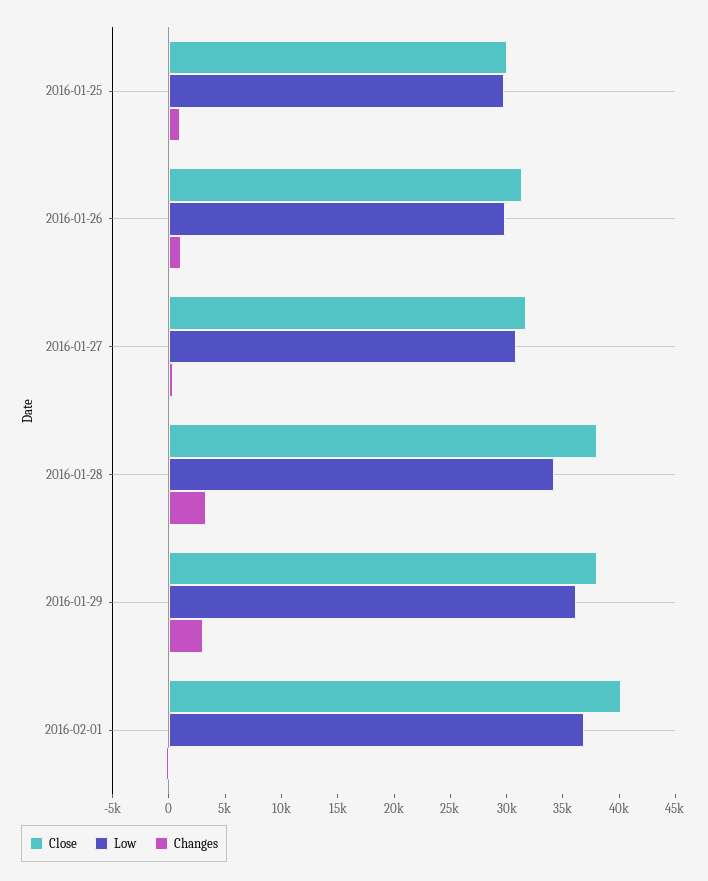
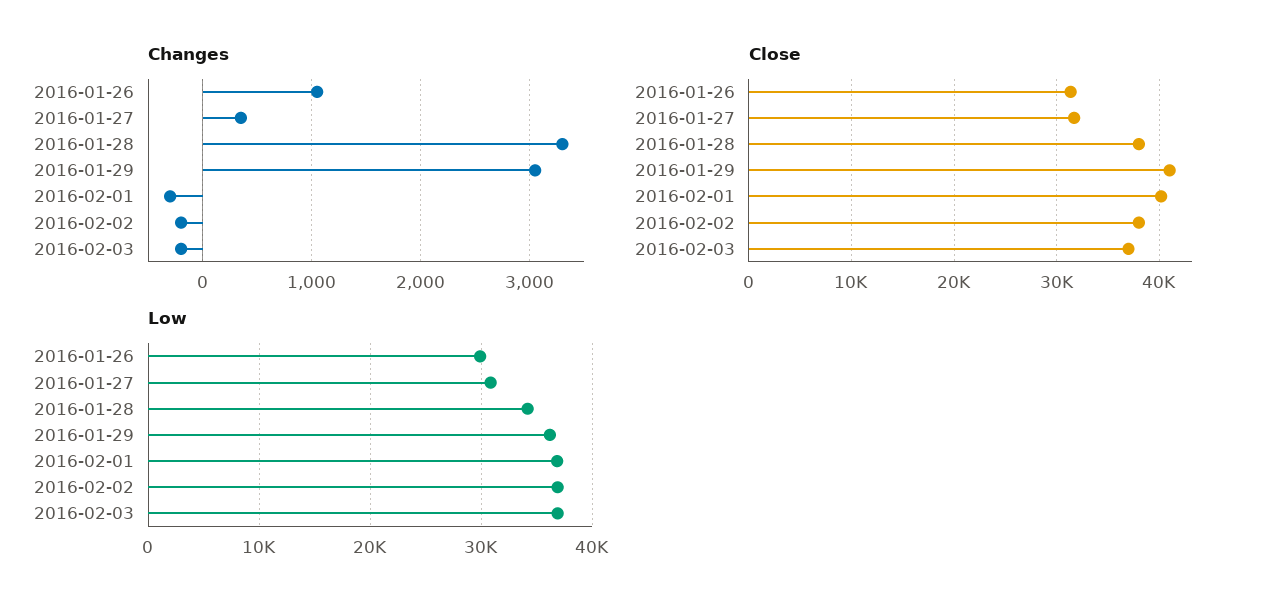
Close, 2016-01-25: 30000 -> none
Low, 2016-01-25: 30000 -> none
Changes, 2016-01-25: 1000 -> none
Close, 2016-01-29: 38000 -> 41000
Changes, 2016-02-02: none -> -200
Changes, 2016-02-03: none -> -200
Close, 2016-02-02: none -> 38000
Close, 2016-02-03: none -> 37000
Low, 2016-02-02: none -> 37000
Low, 2016-02-03: none -> 37000

